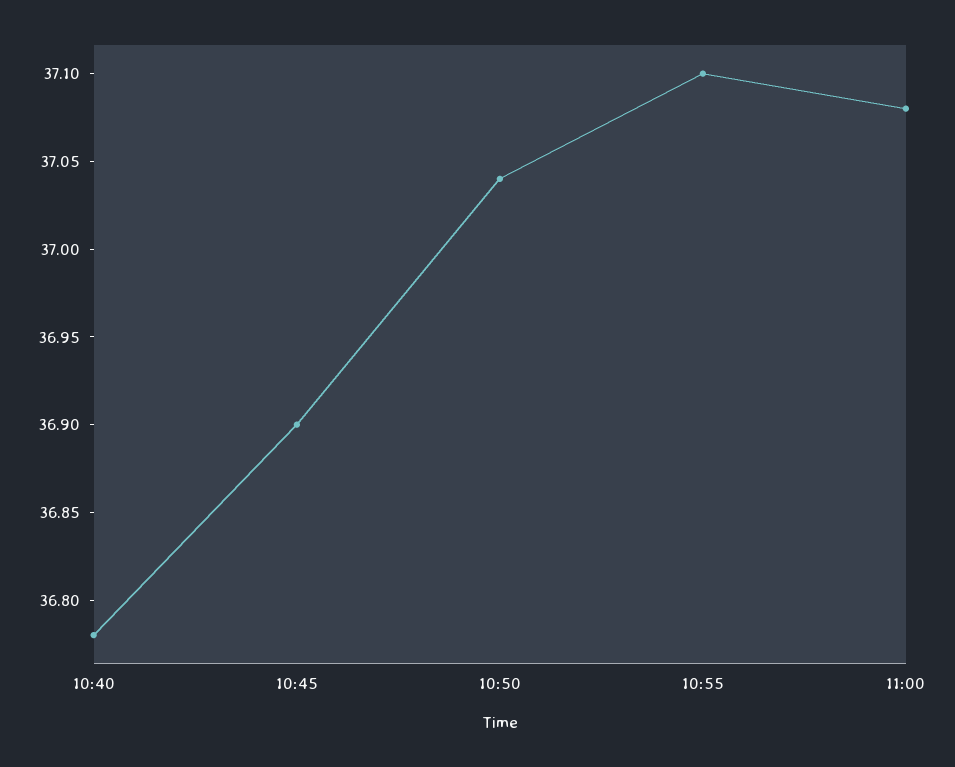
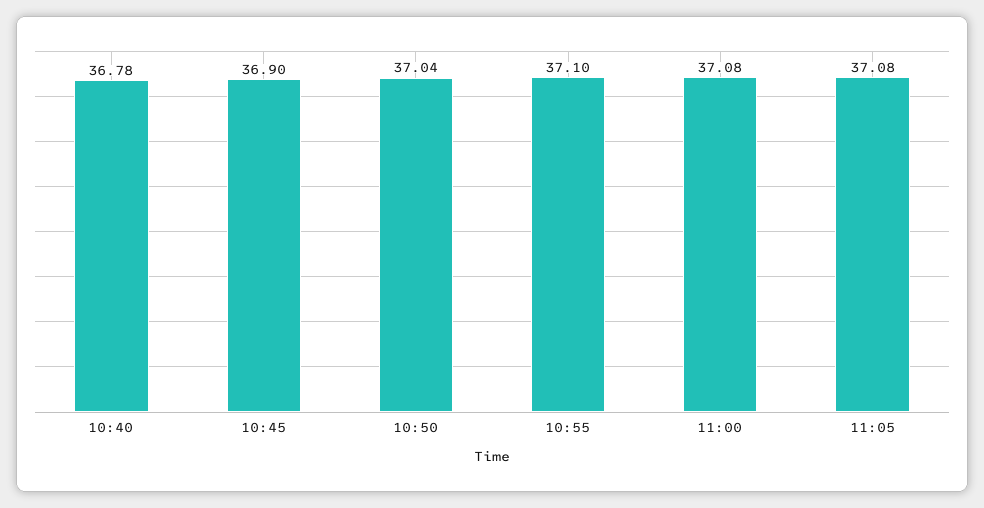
11:05: none -> 37.08

